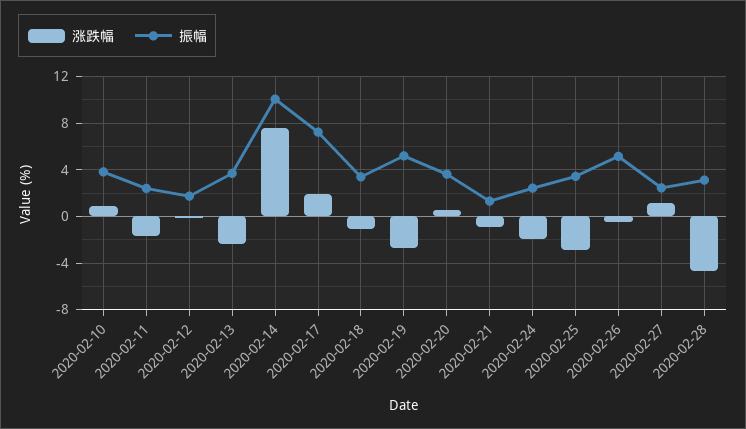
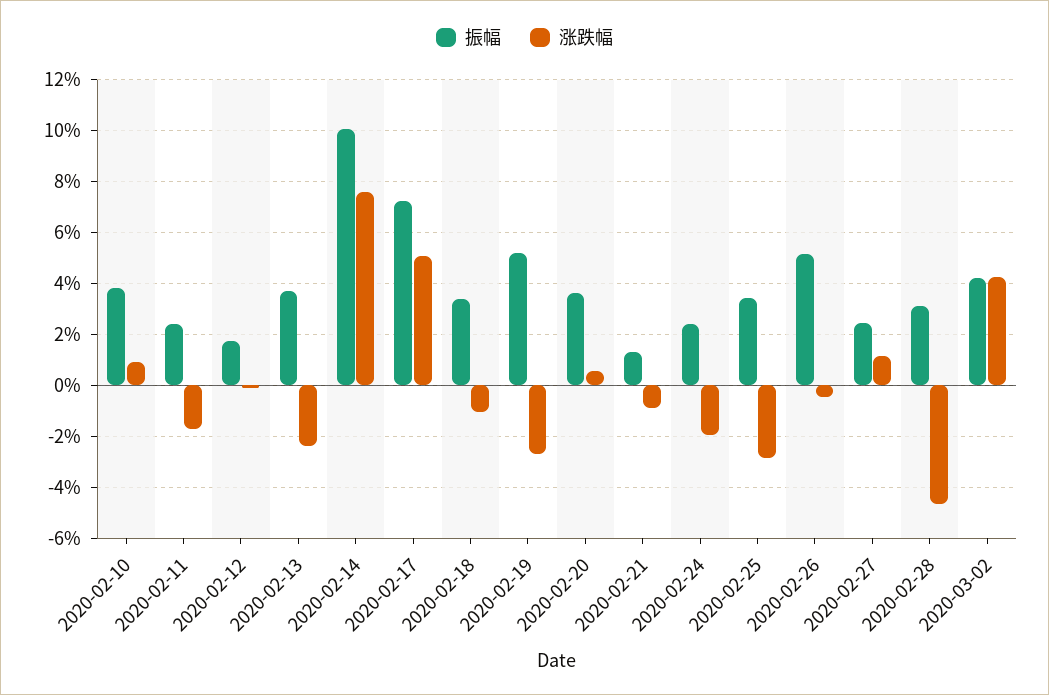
涨跌幅, 2020-02-17: 2 -> 5
振幅, 2020-03-02: none -> 4.25
涨跌幅, 2020-03-02: none -> 4.25

